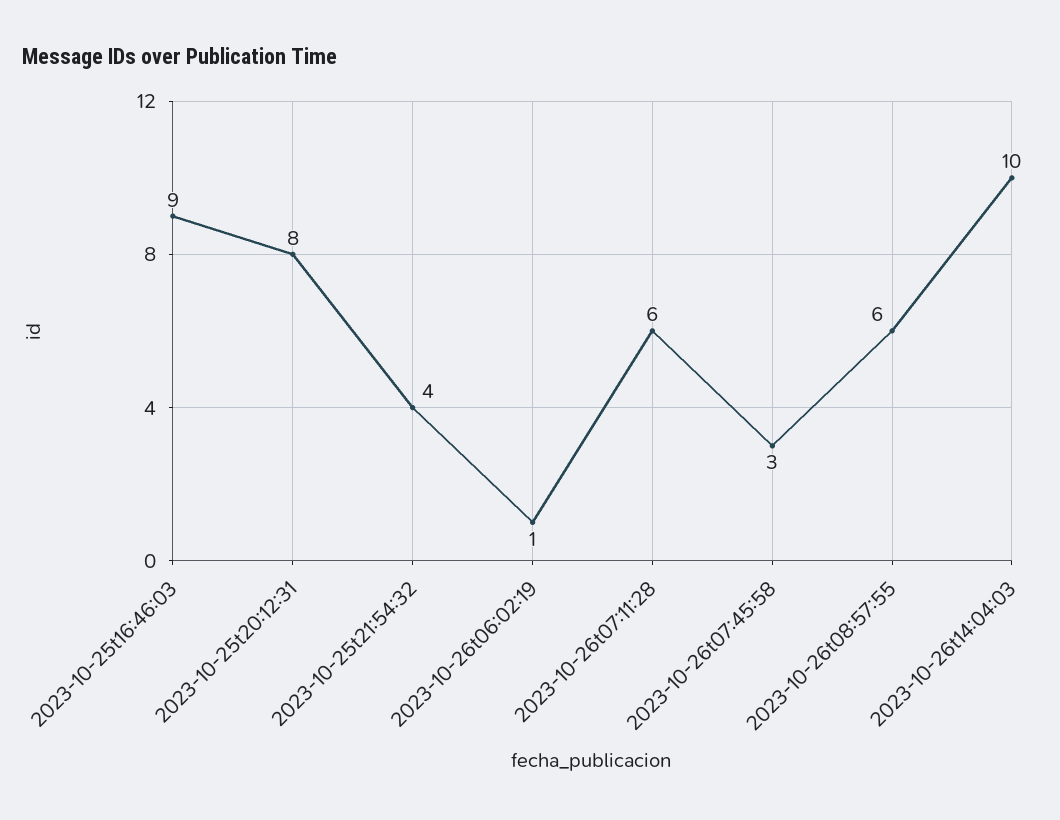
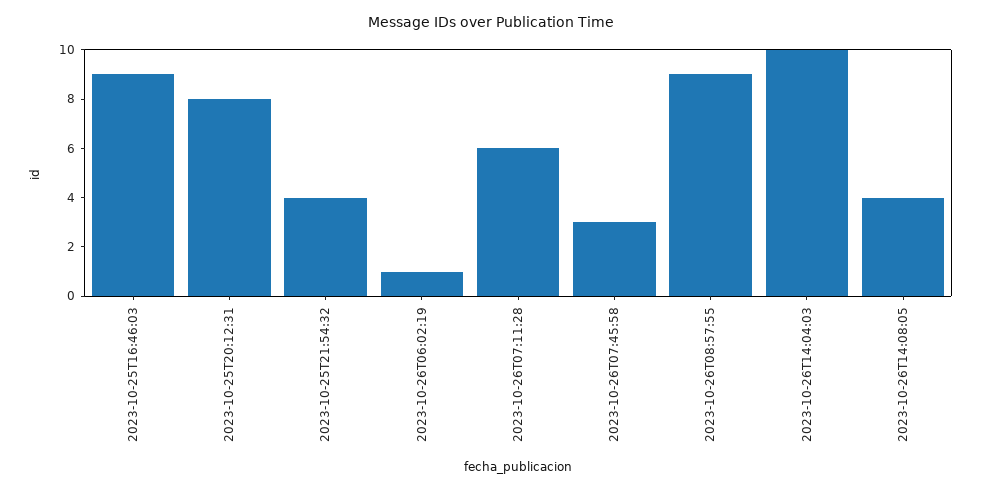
2023-10-26t08:57:55: 6 -> 9
2023-10-26T14:08:05: none -> 4

